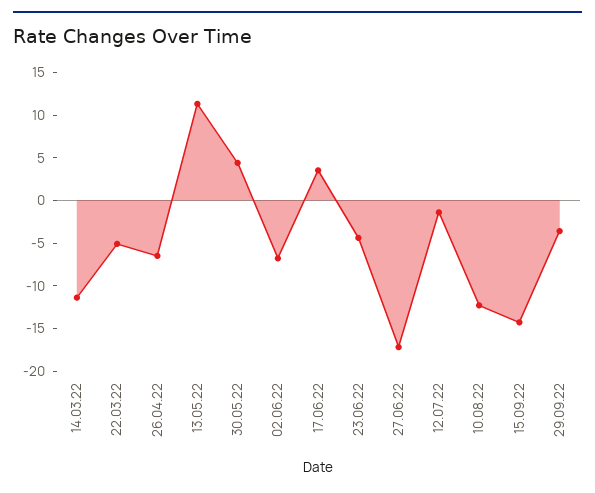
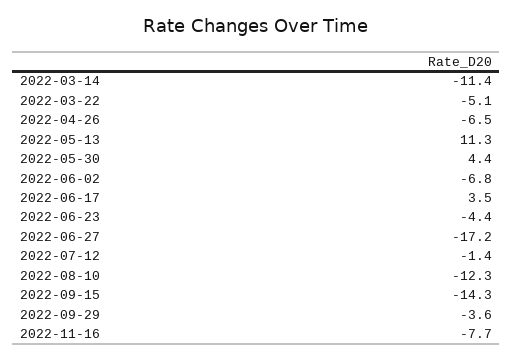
2022-11-16: none -> -7.7

